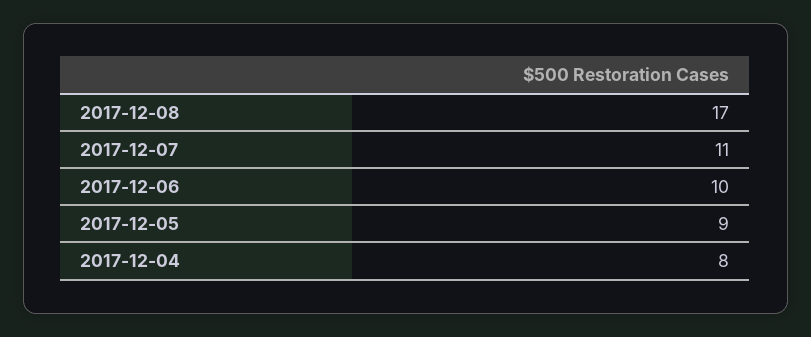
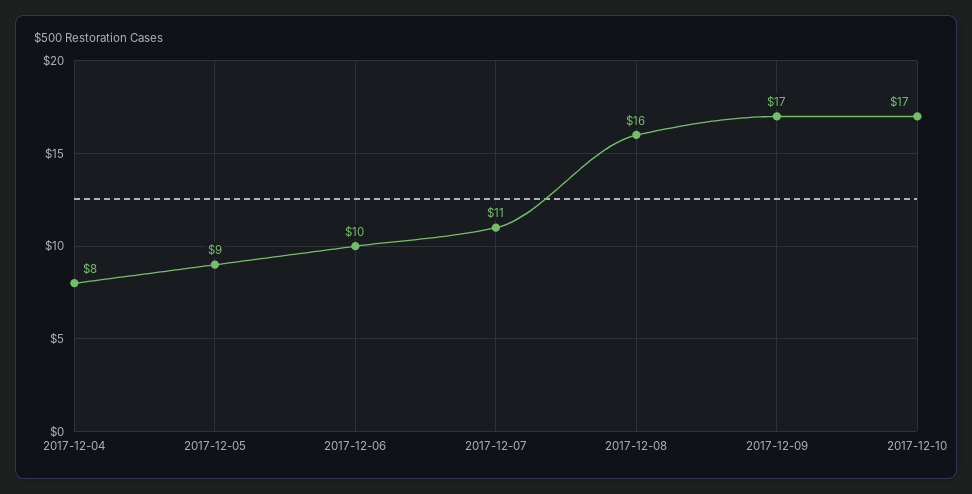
2017-12-08: 17 -> 16
2017-12-09: none -> 17
2017-12-10: none -> 17

